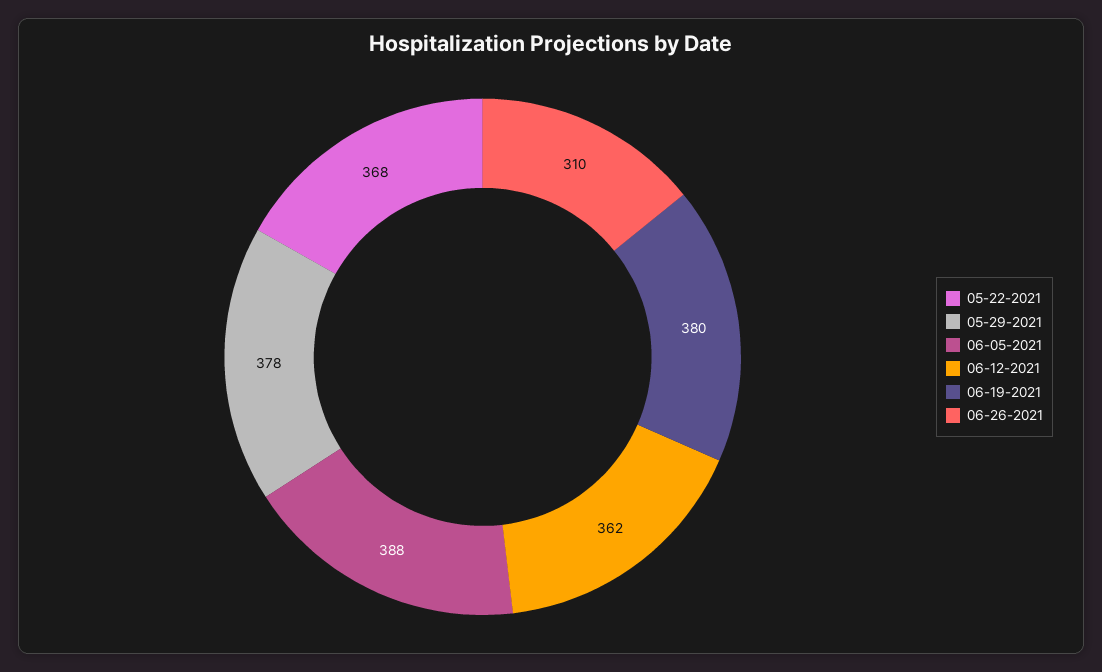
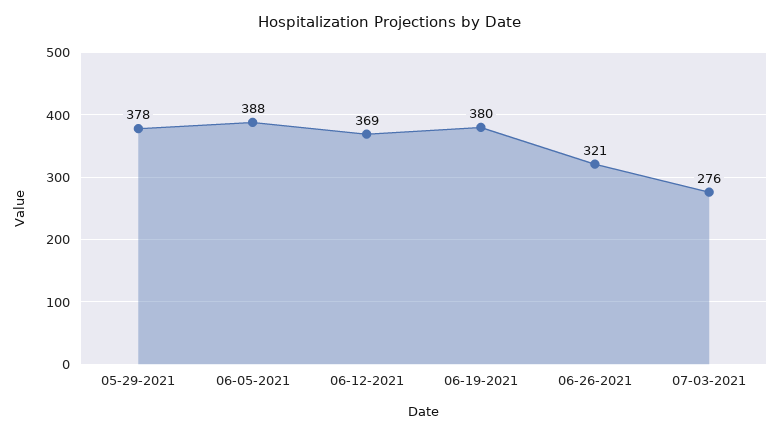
05-22-2021: 368 -> none
06-12-2021: 362 -> 369
06-26-2021: 310 -> 321
07-03-2021: none -> 276

